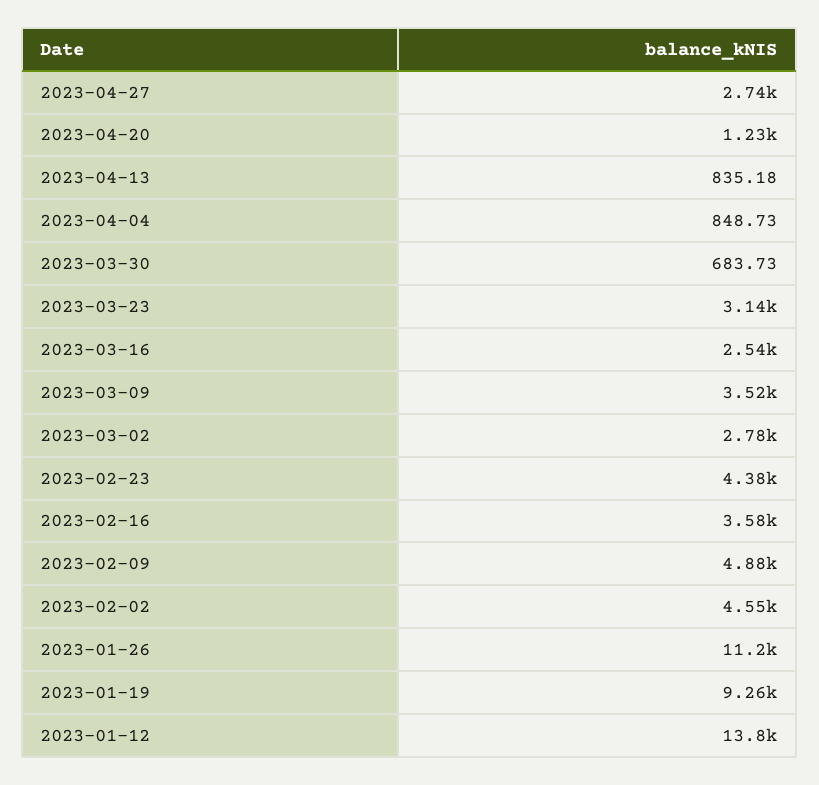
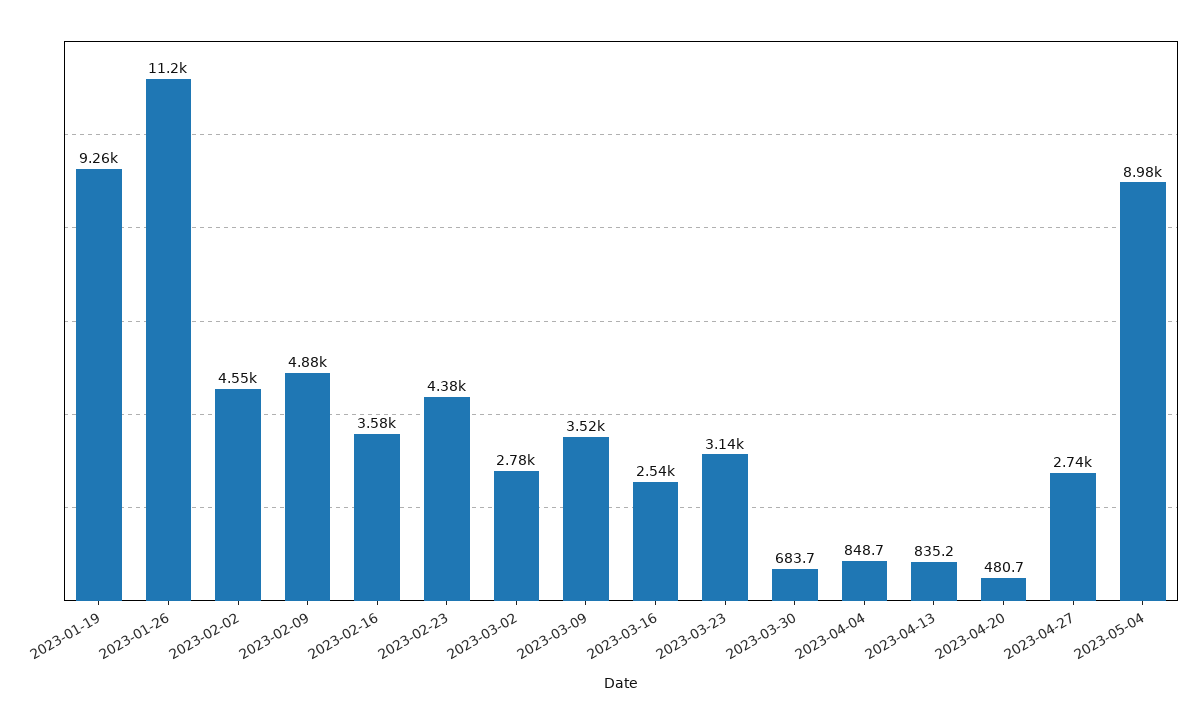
2023-04-20: 1230 -> 480.7
2023-01-12: 13800 -> none
2023-05-04: none -> 8980

